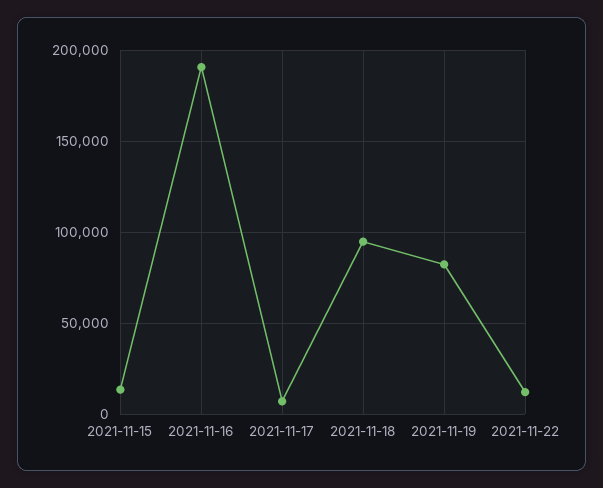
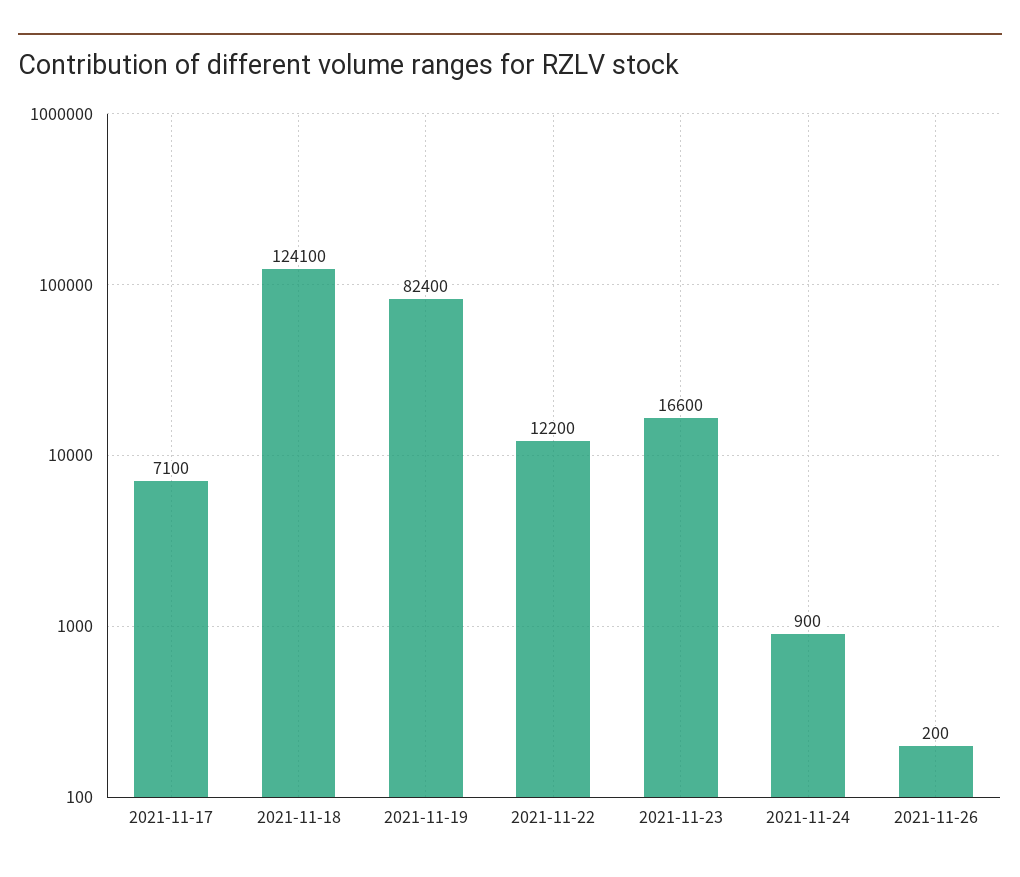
2021-11-15: 15000 -> none
2021-11-16: 190000 -> none
2021-11-18: 95000 -> 124100
2021-11-23: none -> 16600
2021-11-24: none -> 900
2021-11-26: none -> 200

